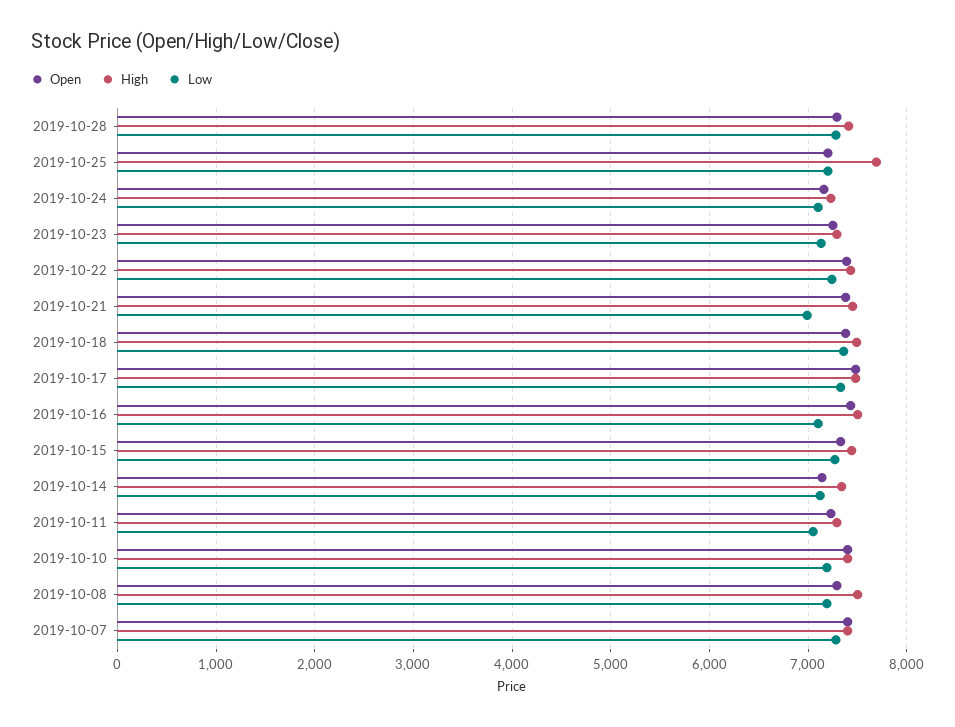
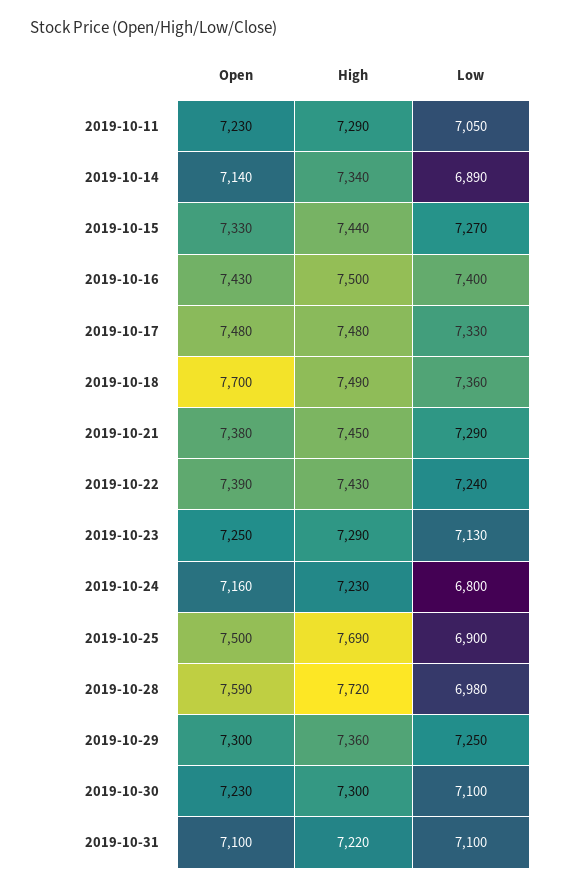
Open, 2019-10-28: 7300 -> 7590
High, 2019-10-28: 7400 -> 7720
Low, 2019-10-28: 7300 -> 6980
Open, 2019-10-25: 7200 -> 7500
Low, 2019-10-25: 7200 -> 6900
Low, 2019-10-24: 7100 -> 6800
Low, 2019-10-21: 7000 -> 7290
Open, 2019-10-18: 7400 -> 7700
Low, 2019-10-16: 7100 -> 7400
Low, 2019-10-14: 7100 -> 6890
Open, 2019-10-10: 7400 -> none
High, 2019-10-10: 7400 -> none
Low, 2019-10-10: 7200 -> none
Open, 2019-10-08: 7300 -> none
High, 2019-10-08: 7500 -> none
Low, 2019-10-08: 7200 -> none
Open, 2019-10-07: 7400 -> none
High, 2019-10-07: 7400 -> none
Low, 2019-10-07: 7300 -> none
Open, 2019-10-29: none -> 7300
High, 2019-10-29: none -> 7360
Low, 2019-10-29: none -> 7250
Open, 2019-10-30: none -> 7230
High, 2019-10-30: none -> 7300
Low, 2019-10-30: none -> 7100
Open, 2019-10-31: none -> 7100
High, 2019-10-31: none -> 7220
Low, 2019-10-31: none -> 7100

